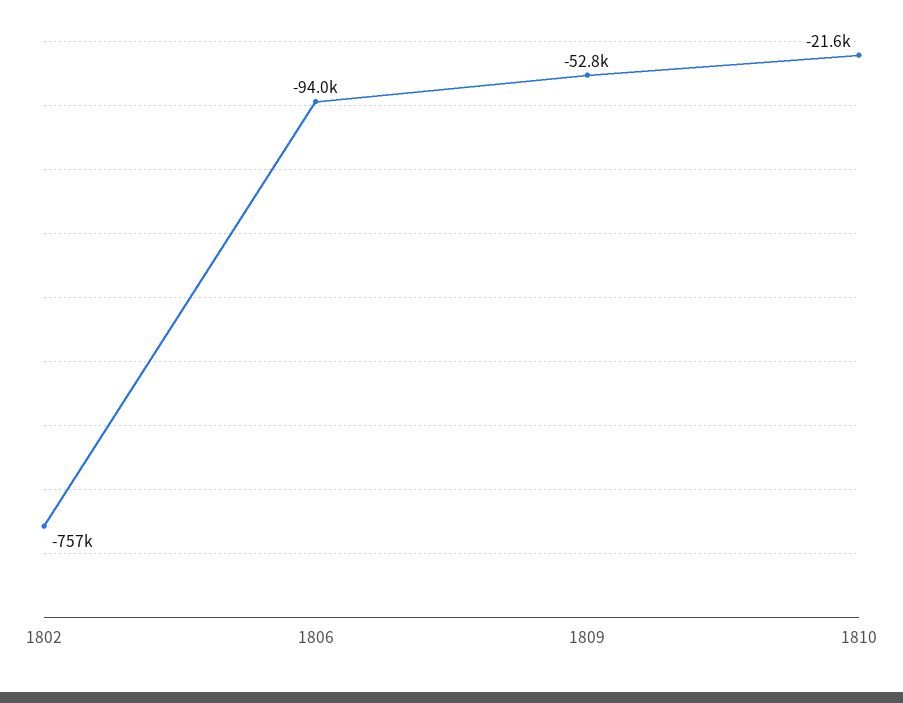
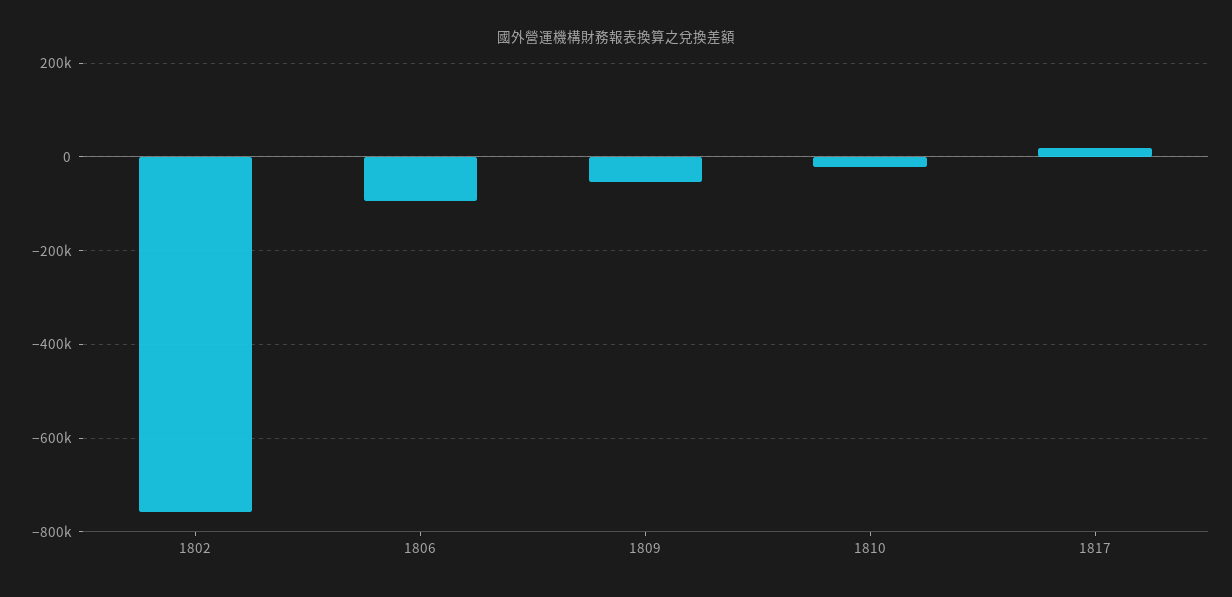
1817: none -> 20000

